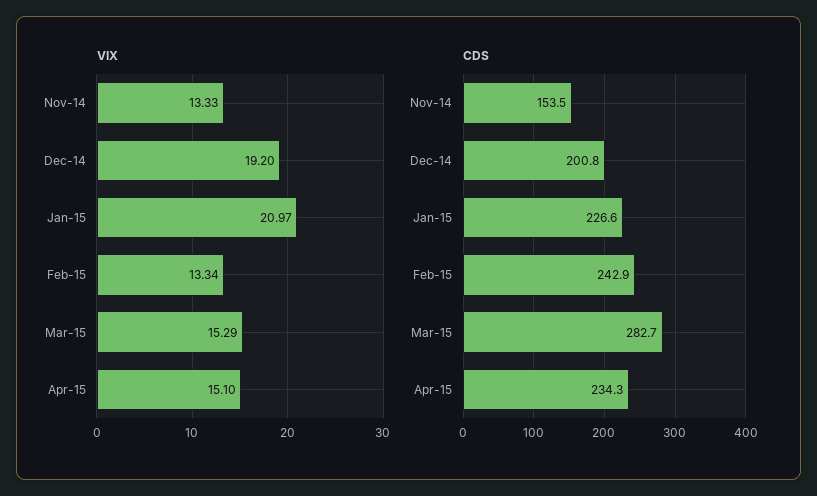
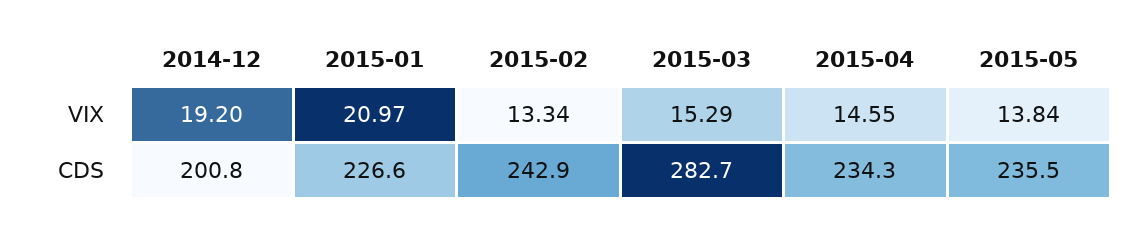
VIX, Nov-14: 13.33 -> none
VIX, Apr-15: 15.1 -> 14.55
CDS, Nov-14: 153.5 -> none
VIX, 2015-05: none -> 13.84
CDS, 2015-05: none -> 235.5

